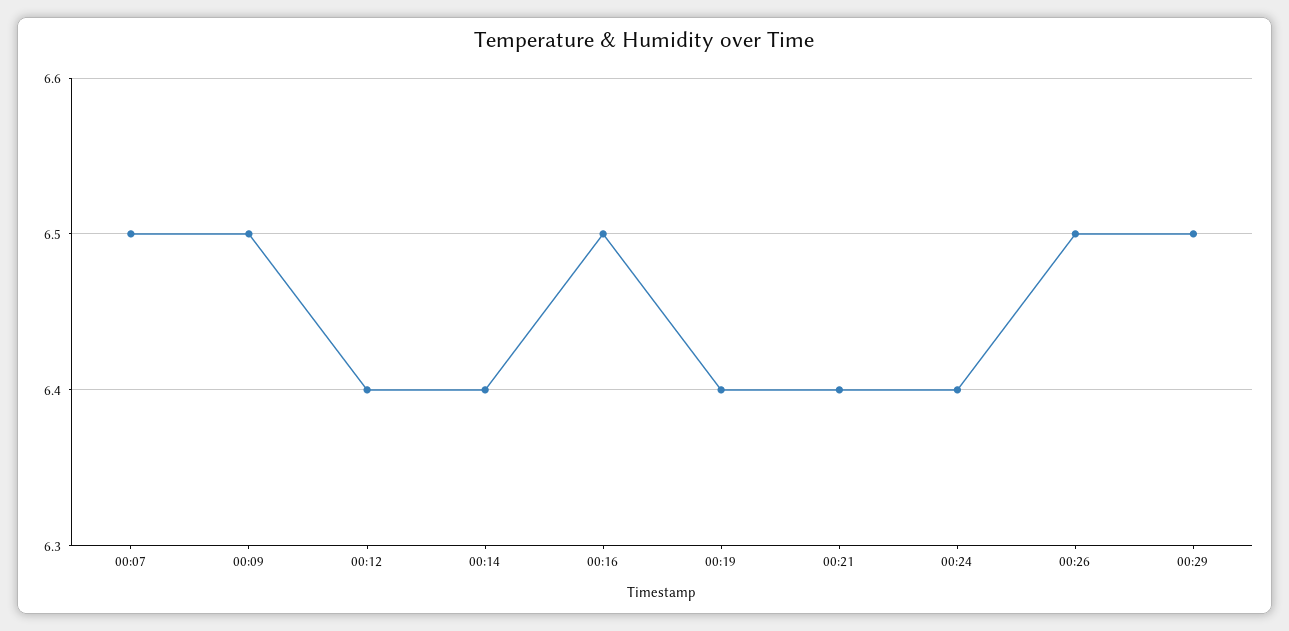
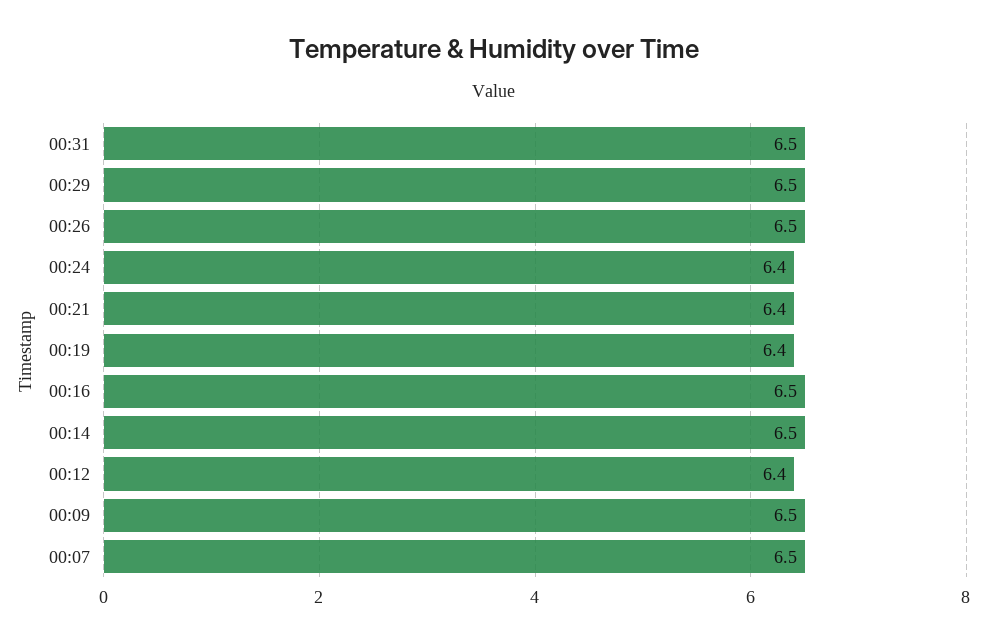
00:14: 6.4 -> 6.5
00:31: none -> 6.5

